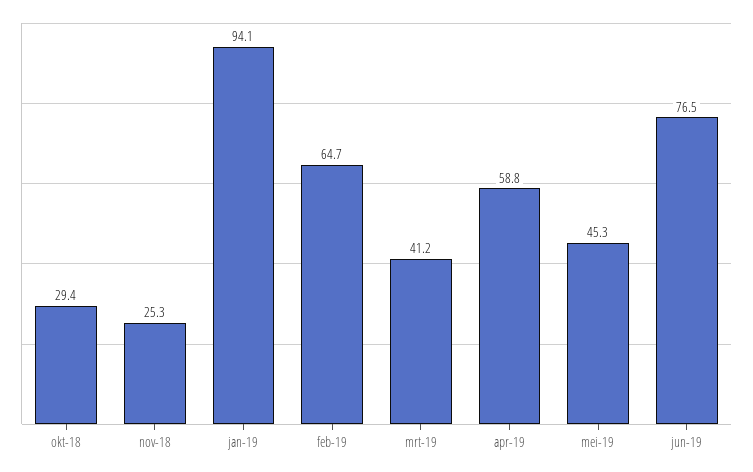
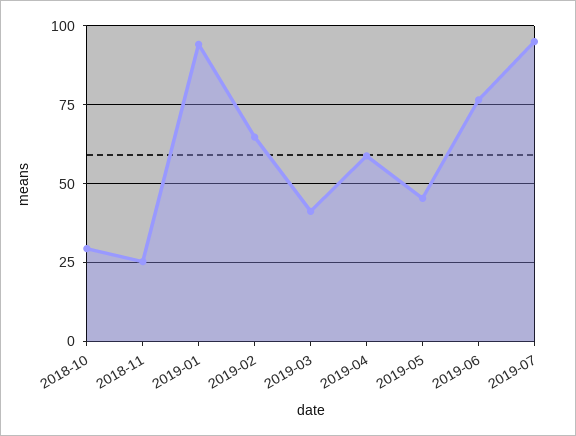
2019-07: none -> 95

